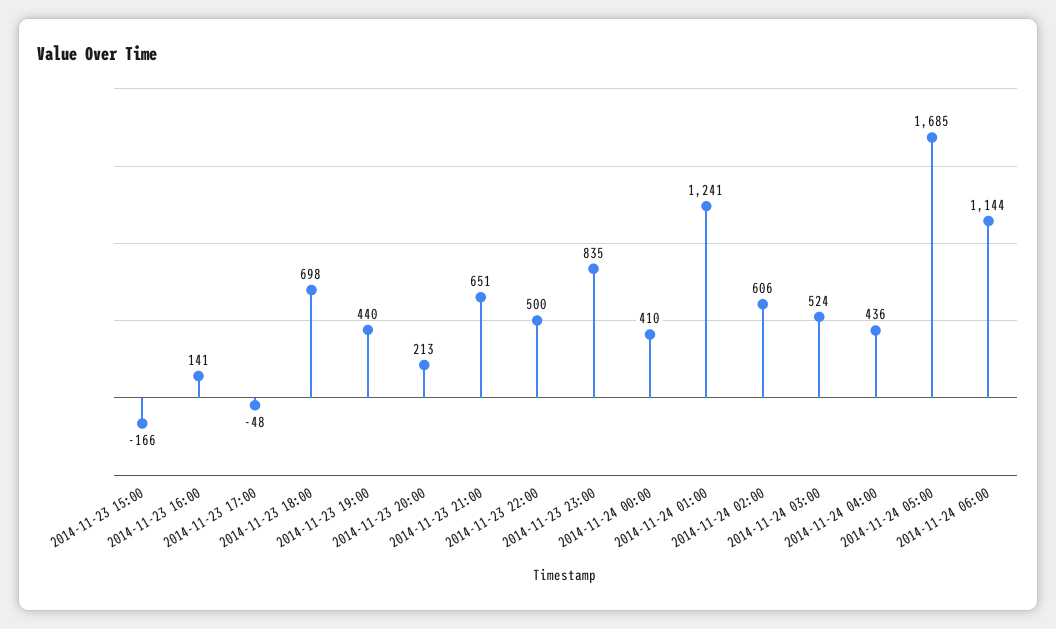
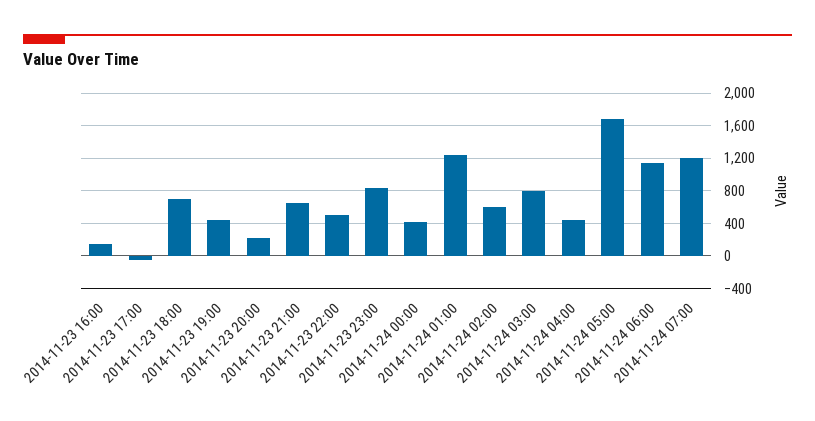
2014-11-23 15:00: -166 -> none
2014-11-24 03:00: 524 -> 800
2014-11-24 07:00: none -> 1200

